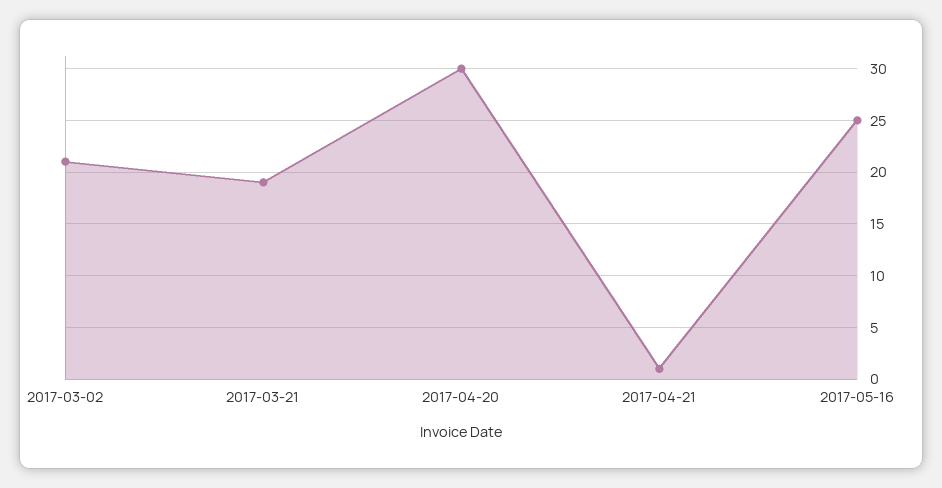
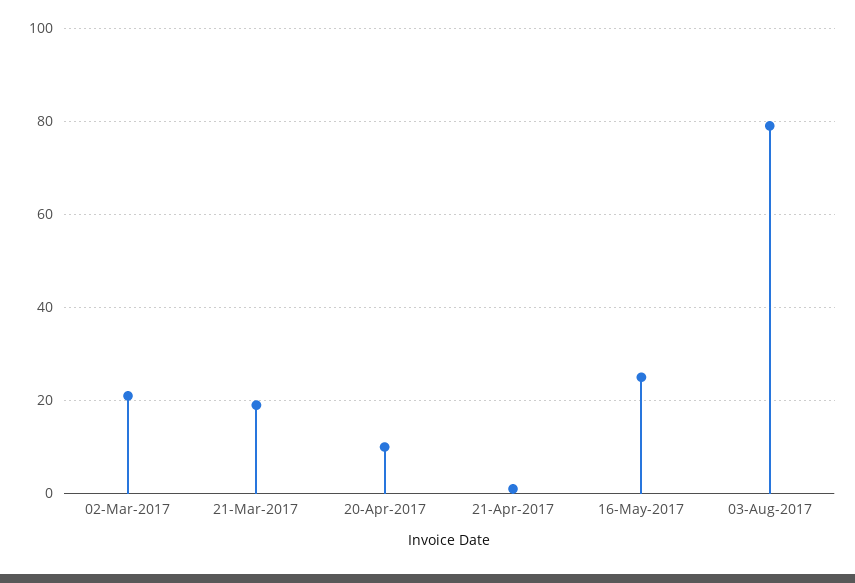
2017-04-20: 30 -> 10
03-Aug-2017: none -> 80

